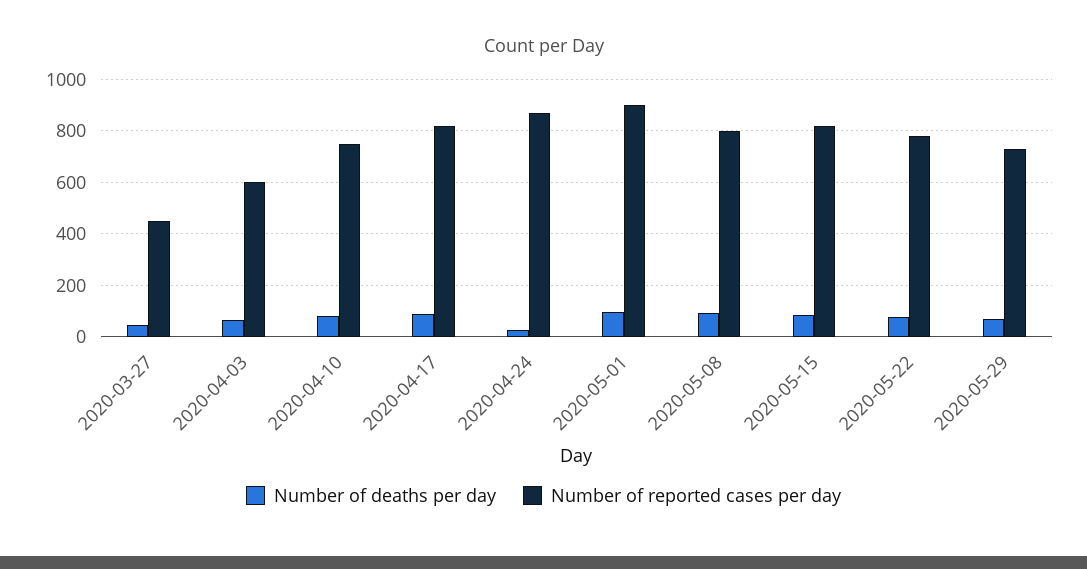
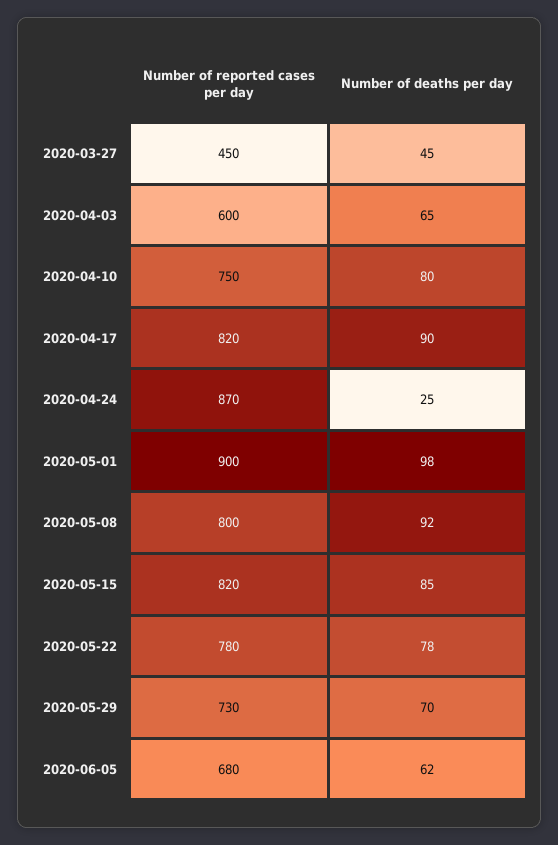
Number of reported cases per day, 2020-06-05: none -> 680
Number of deaths per day, 2020-06-05: none -> 62

